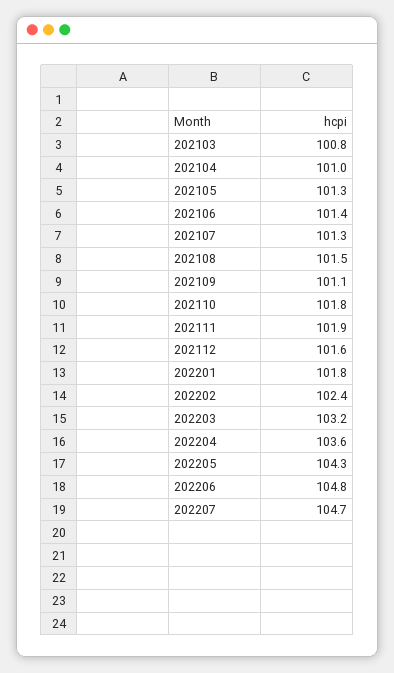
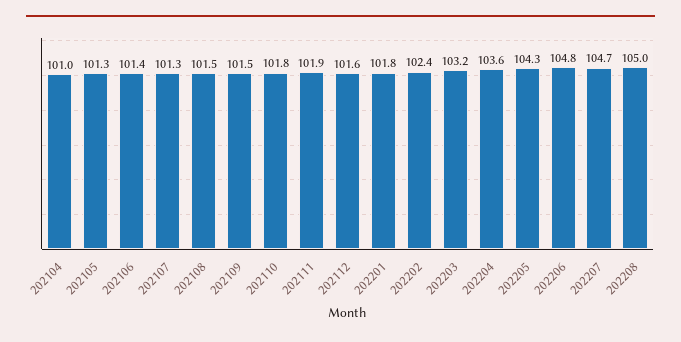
202103: 100.8 -> none
202109: 101.1 -> 101.5
202208: none -> 105

